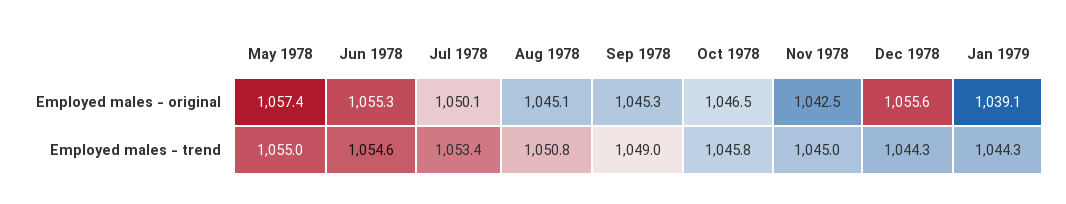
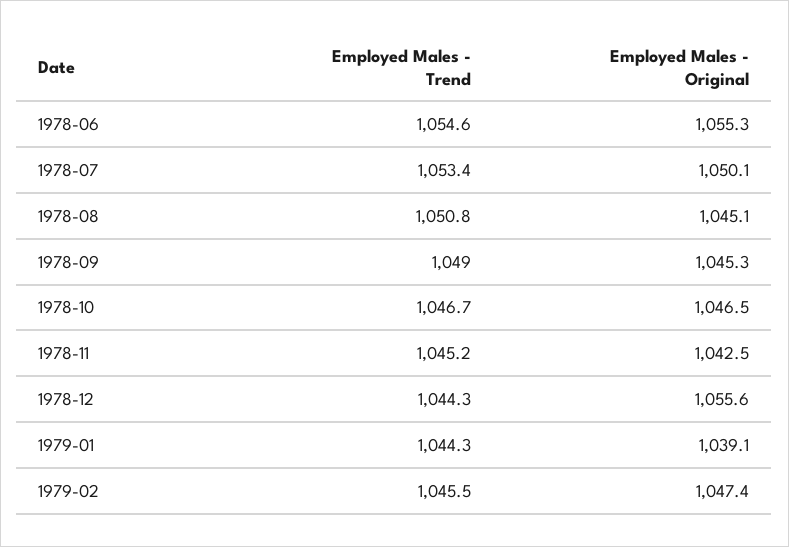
May 1978, Employed males - original: 1057.4 -> none
May 1978, Employed males - trend: 1055 -> none
Oct 1978, Employed males - trend: 1045.8 -> 1046.7
Nov 1978, Employed males - trend: 1045 -> 1045.2
1979-02, Employed males - trend: none -> 1045.5
1979-02, Employed males - original: none -> 1047.4

